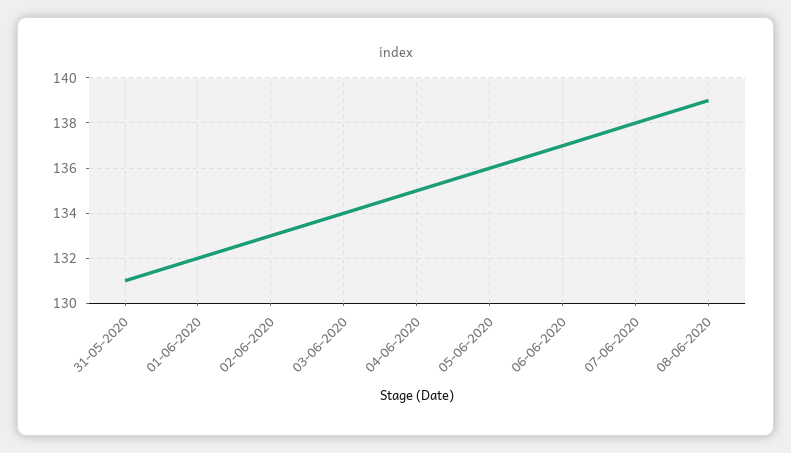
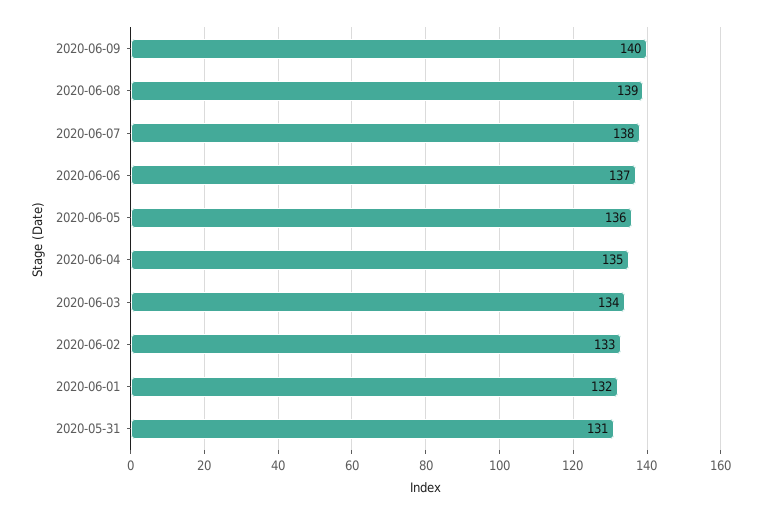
2020-06-09: none -> 140

